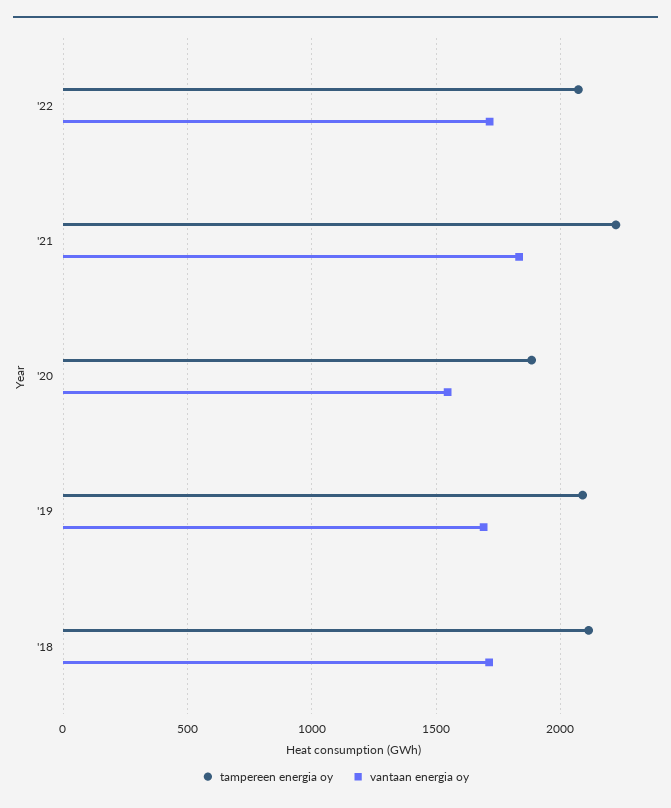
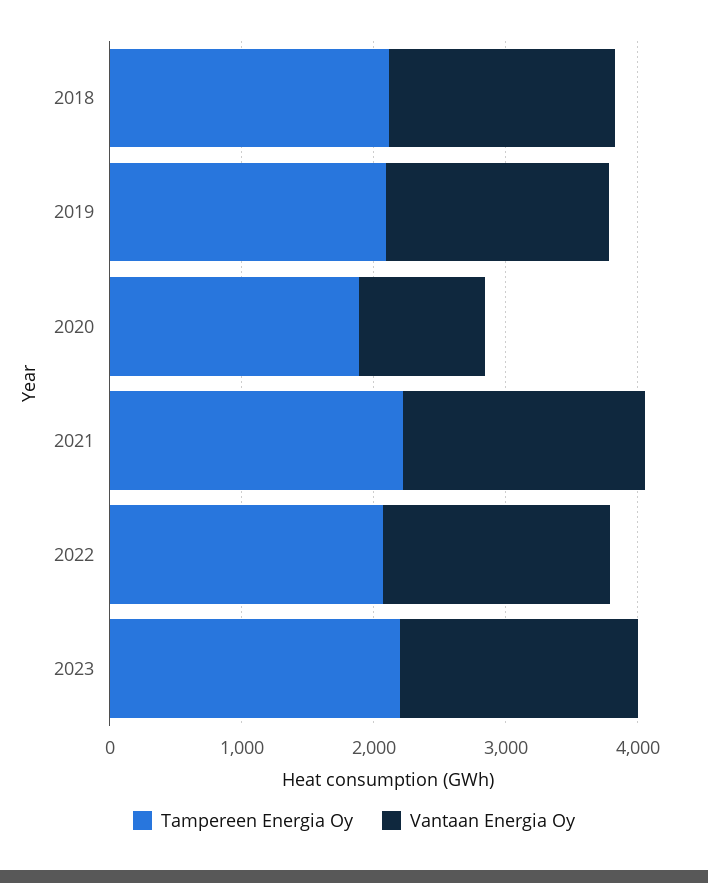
vantaan energia oy, '20: 1550 -> 1000
tampereen energia oy, 2023: none -> 2200
vantaan energia oy, 2023: none -> 1800

